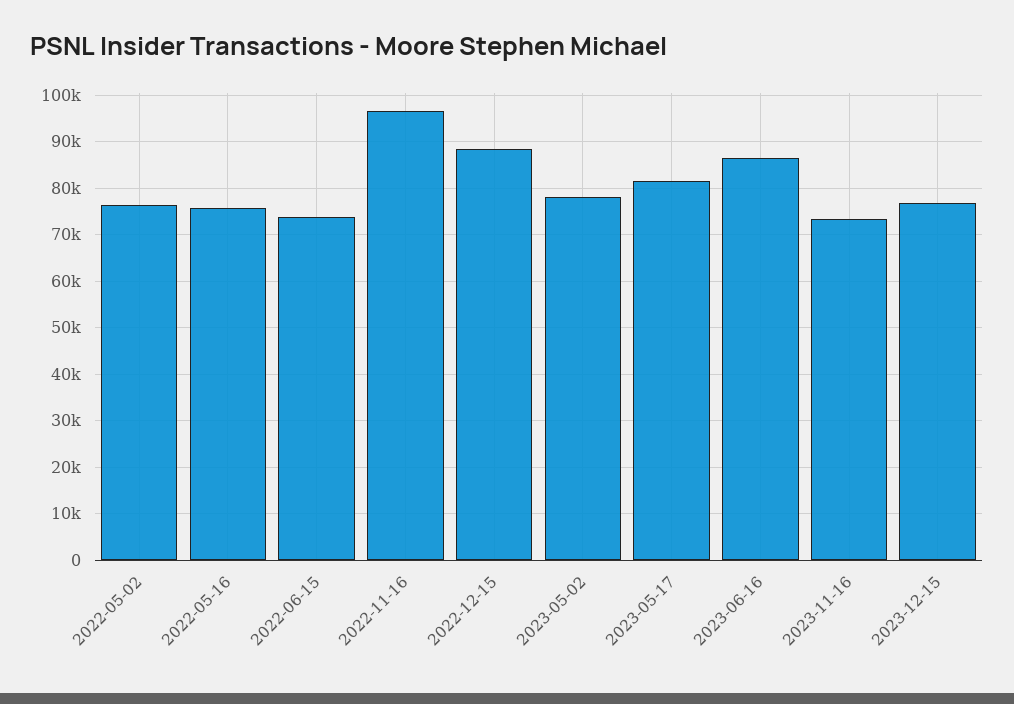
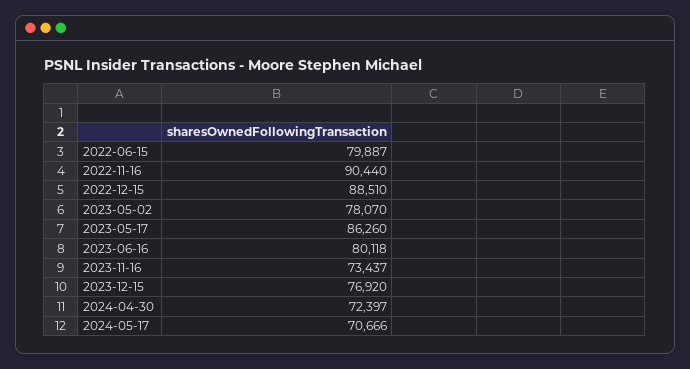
2022-05-02: 76000 -> none
2022-05-16: 76000 -> none
2022-06-15: 74000 -> 79887
2022-11-16: 96000 -> 90440
2023-05-17: 82000 -> 86260
2023-06-16: 86000 -> 80118
2024-04-30: none -> 72397
2024-05-17: none -> 70666

